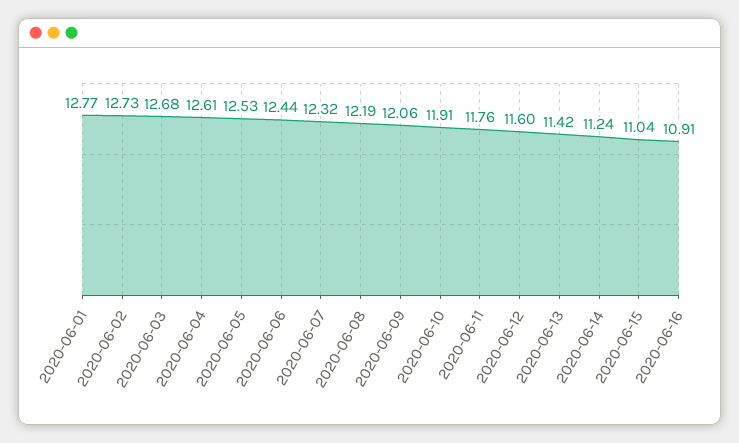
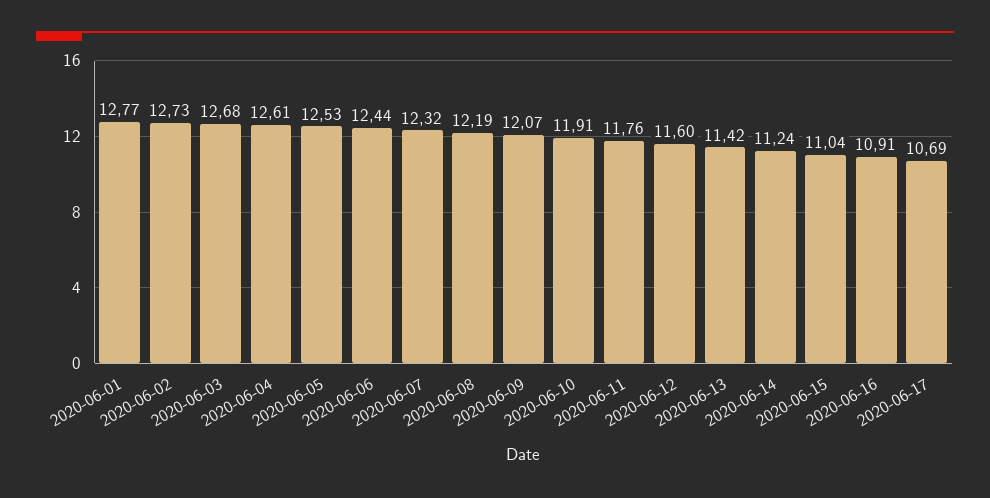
2020-06-09: 12.06 -> 12.07
2020-06-17: none -> 10.69

